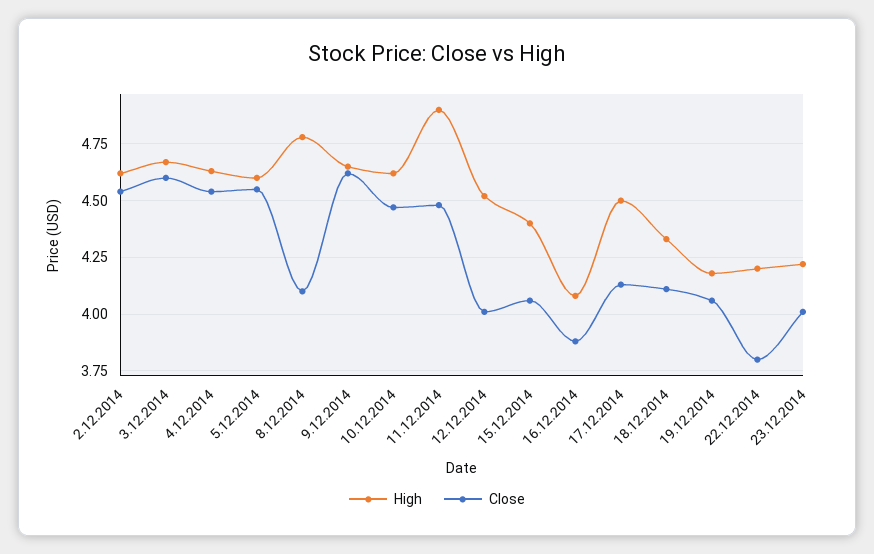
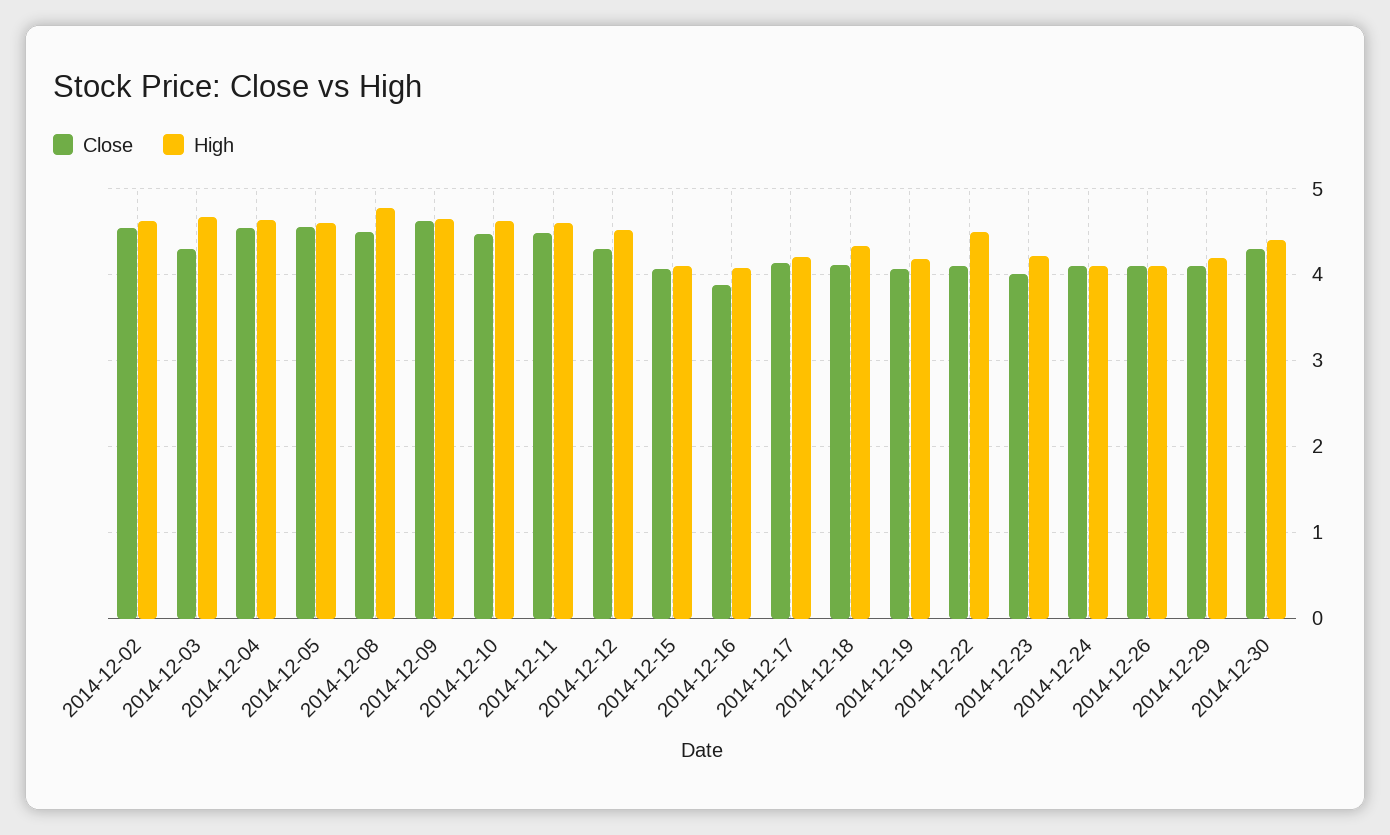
Close, 3.12.2014: 4.6 -> 4.3
Close, 8.12.2014: 4.1 -> 4.5
High, 11.12.2014: 4.9 -> 4.6
Close, 12.12.2014: 4 -> 4.3
High, 15.12.2014: 4.4 -> 4.1
High, 17.12.2014: 4.5 -> 4.2
High, 22.12.2014: 4.2 -> 4.5
Close, 22.12.2014: 3.8 -> 4.1
Close, 2014-12-24: none -> 4.1
High, 2014-12-24: none -> 4.1
Close, 2014-12-26: none -> 4.1
High, 2014-12-26: none -> 4.1
Close, 2014-12-29: none -> 4.1
High, 2014-12-29: none -> 4.2
Close, 2014-12-30: none -> 4.3
High, 2014-12-30: none -> 4.4

